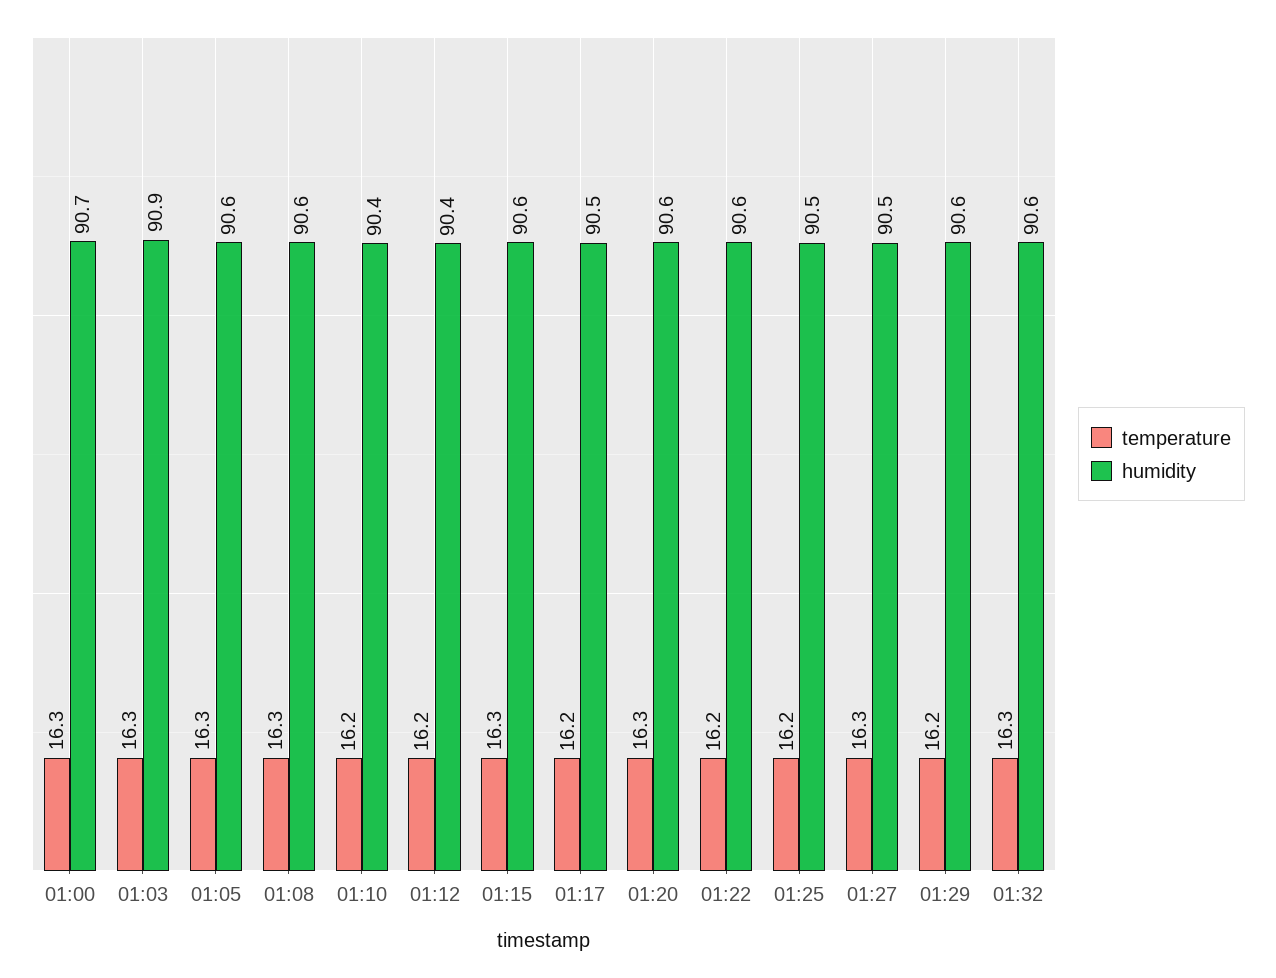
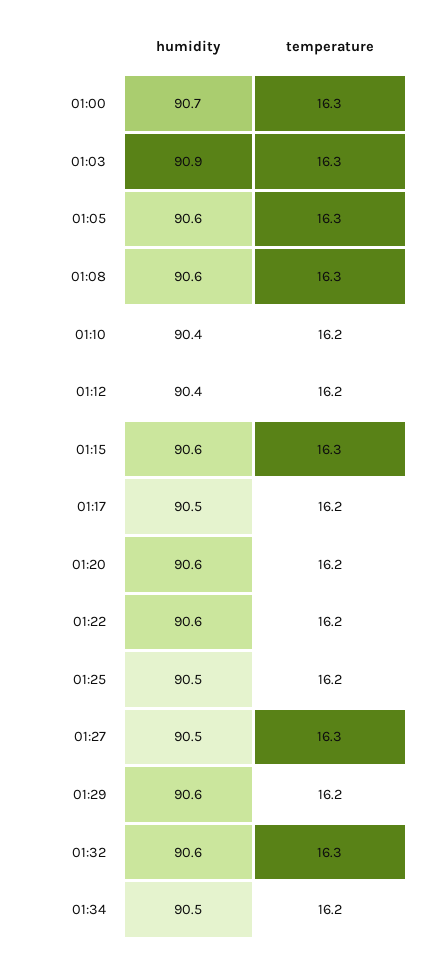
temperature, 01:20: 16.3 -> 16.2
humidity, 01:34: none -> 90.5
temperature, 01:34: none -> 16.2

